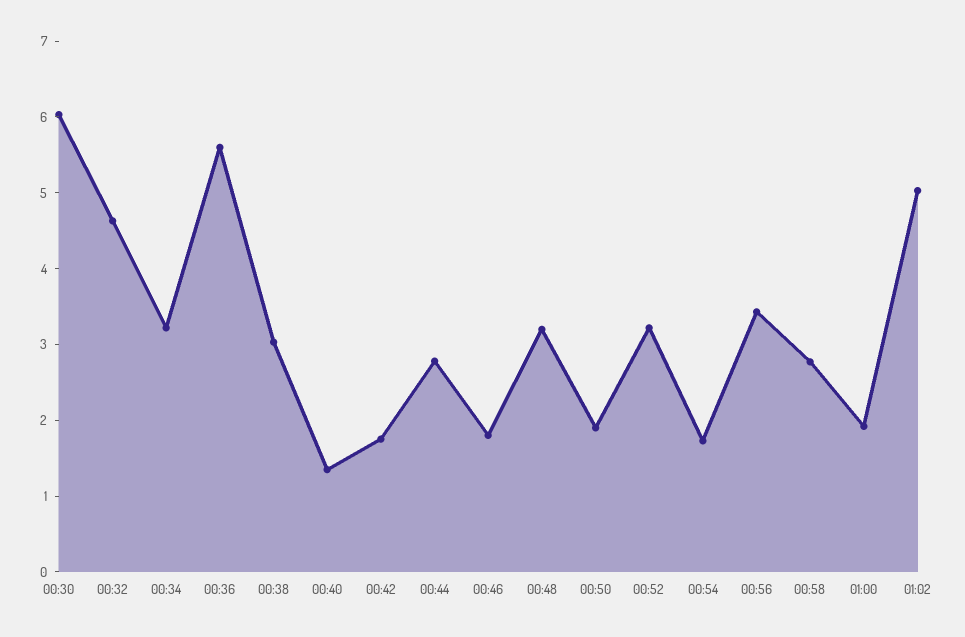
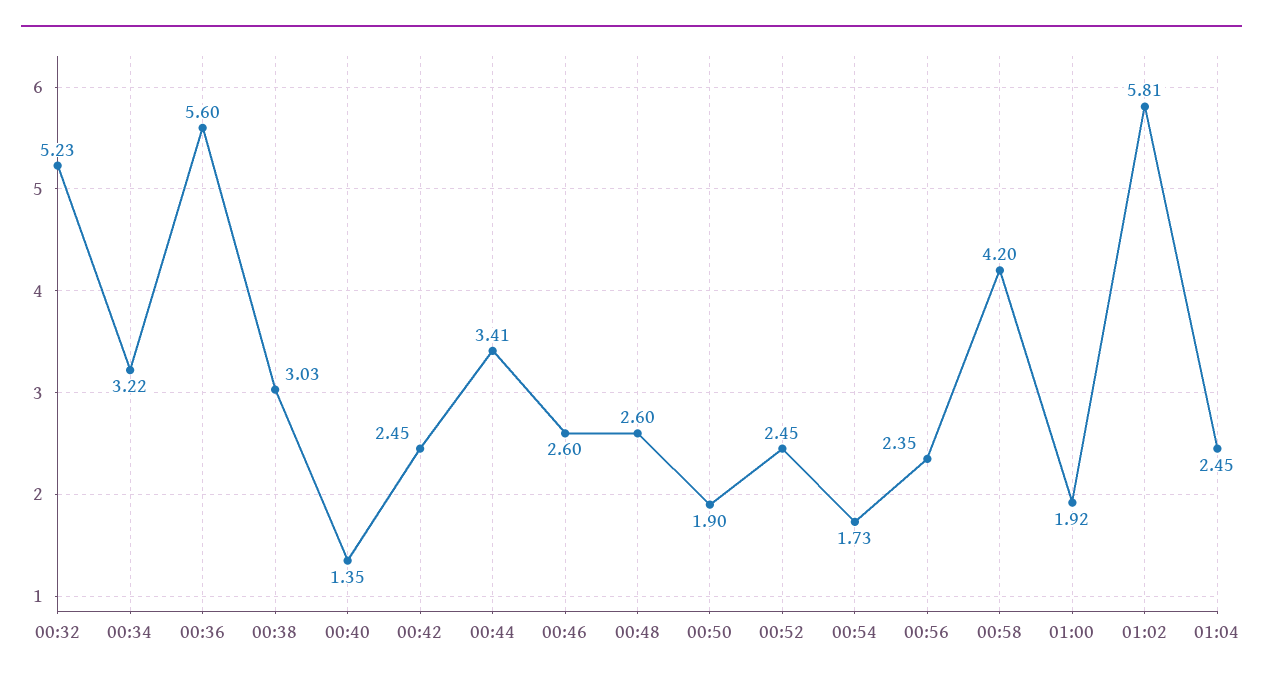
00:30: 6 -> none
00:32: 4.6 -> 5.23
00:42: 1.8 -> 2.45
00:44: 2.8 -> 3.41
00:46: 1.8 -> 2.6
00:48: 3.2 -> 2.6
00:52: 3.2 -> 2.45
00:56: 3.4 -> 2.35
00:58: 2.8 -> 4.2
01:02: 5 -> 5.81
01:04: none -> 2.45

